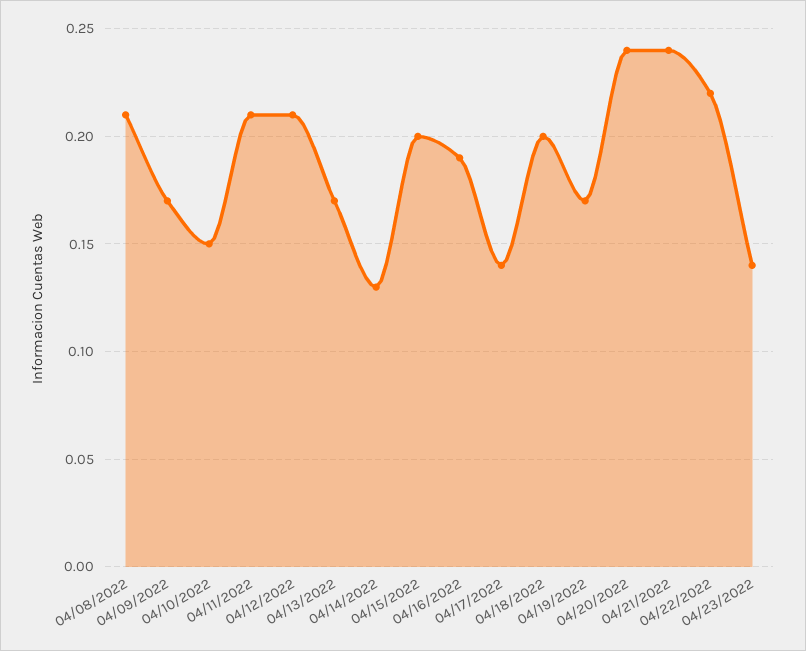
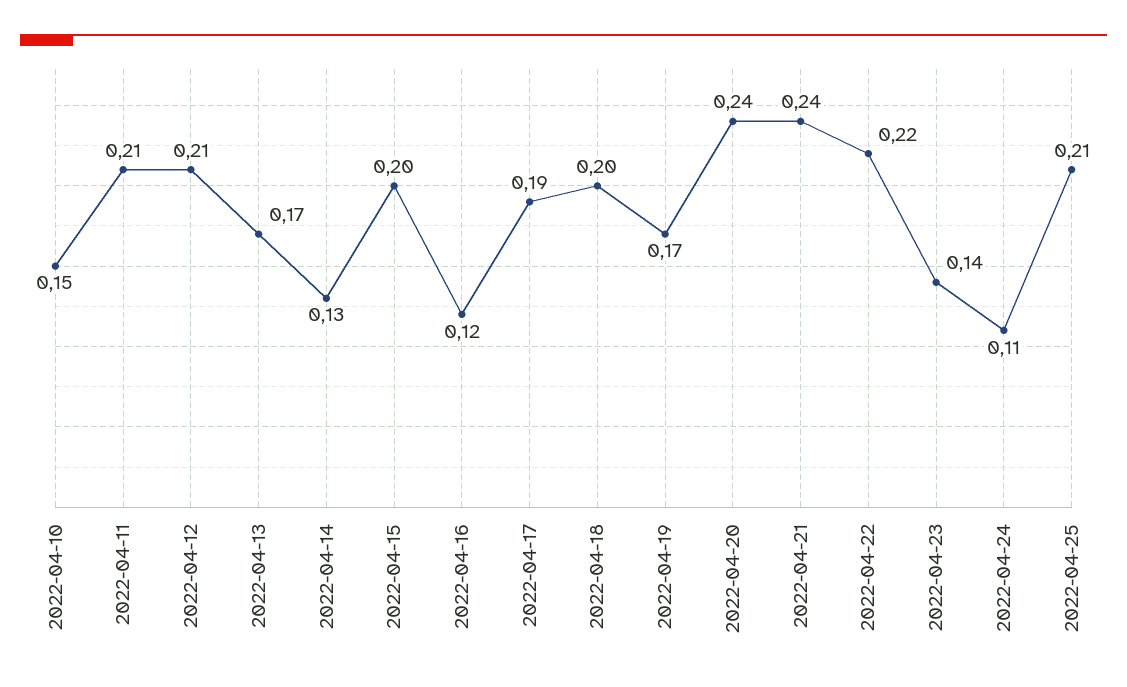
04/08/2022: 0.21 -> none
04/09/2022: 0.17 -> none
04/16/2022: 0.19 -> 0.12
04/17/2022: 0.14 -> 0.19
2022-04-24: none -> 0.11
2022-04-25: none -> 0.21

